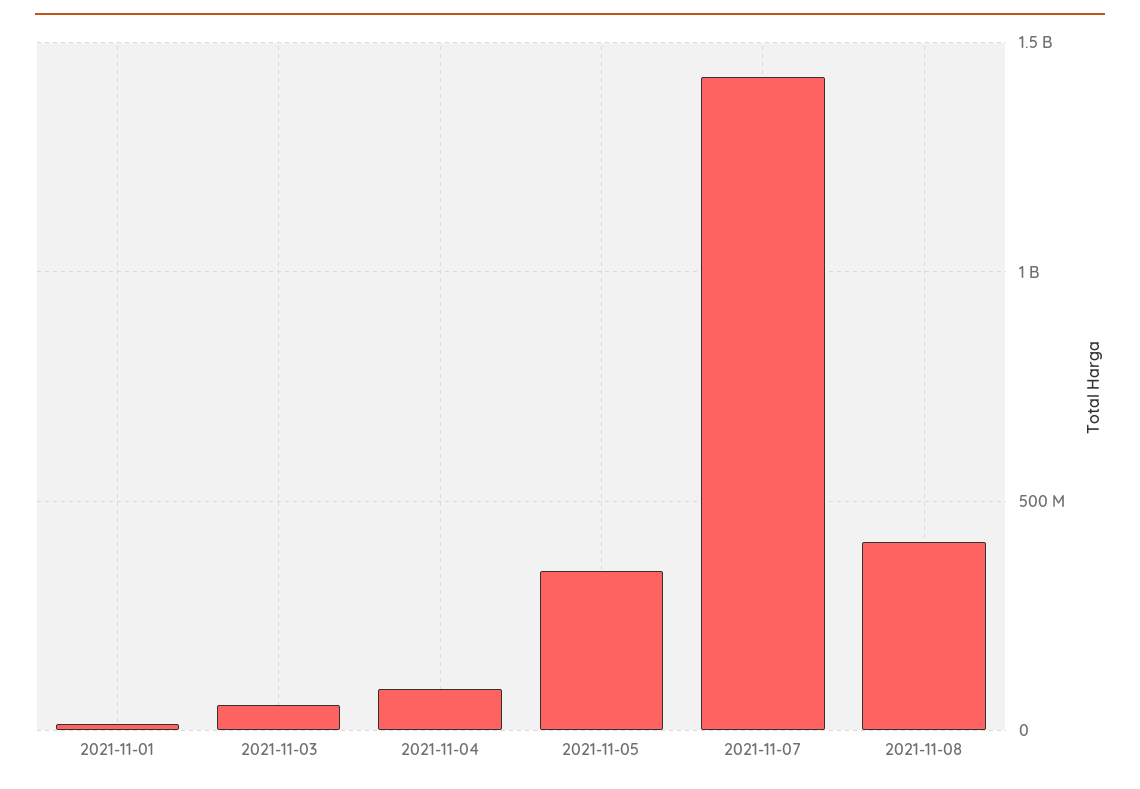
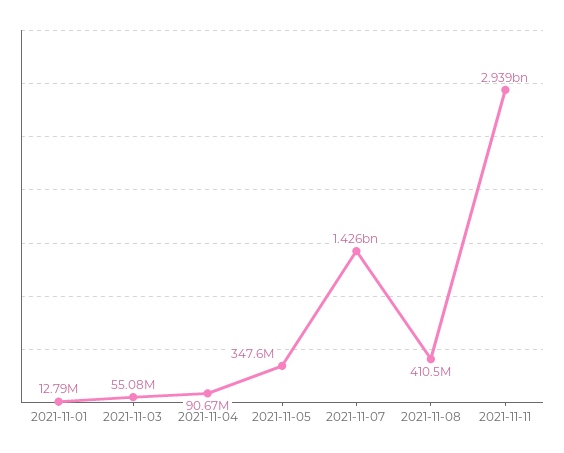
2021-11-11: none -> 2939000000

